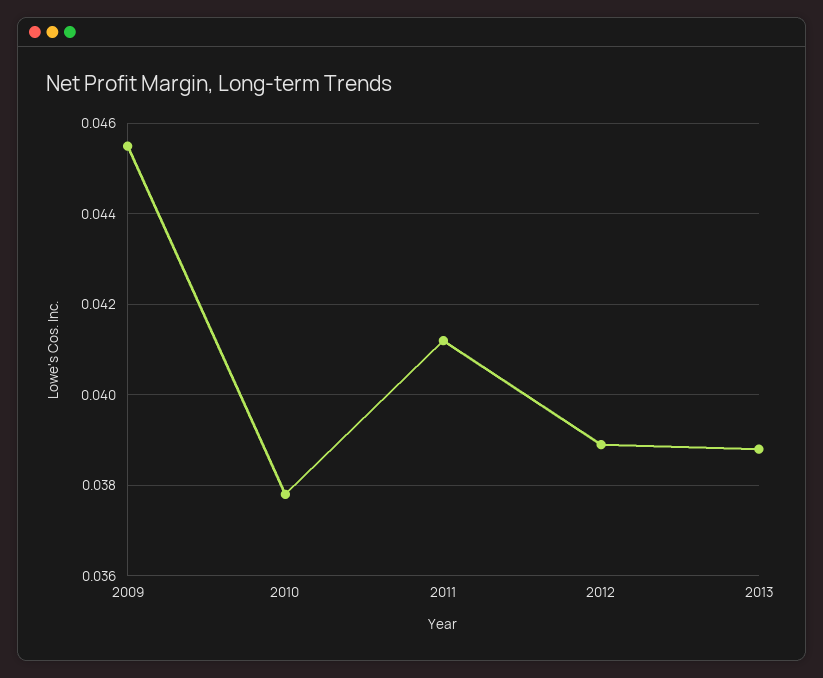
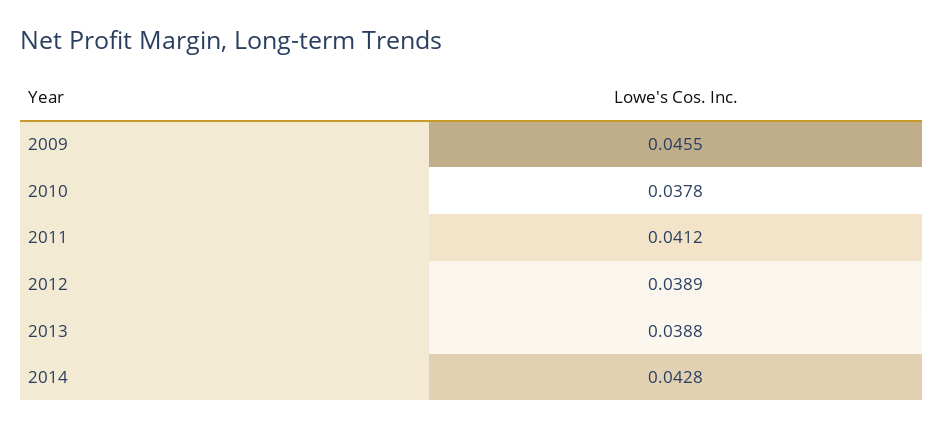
2014: none -> 0.0428

